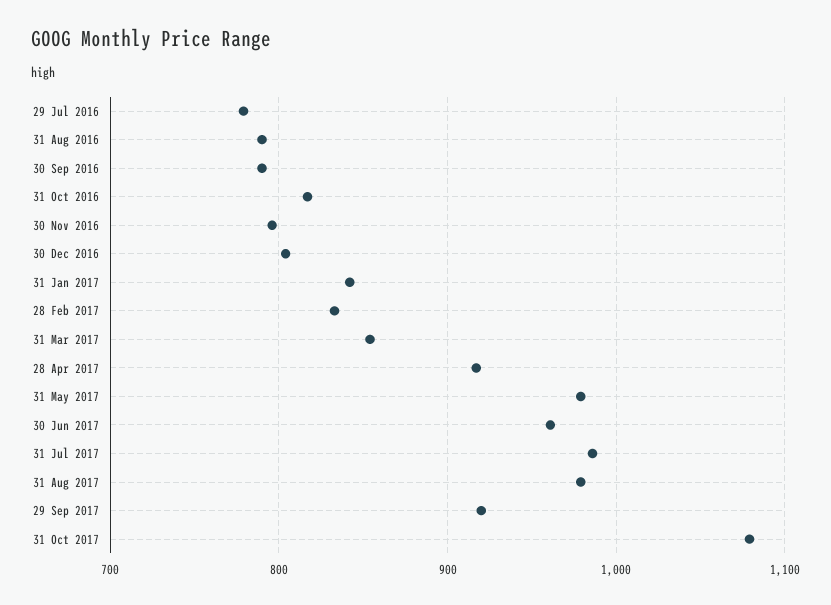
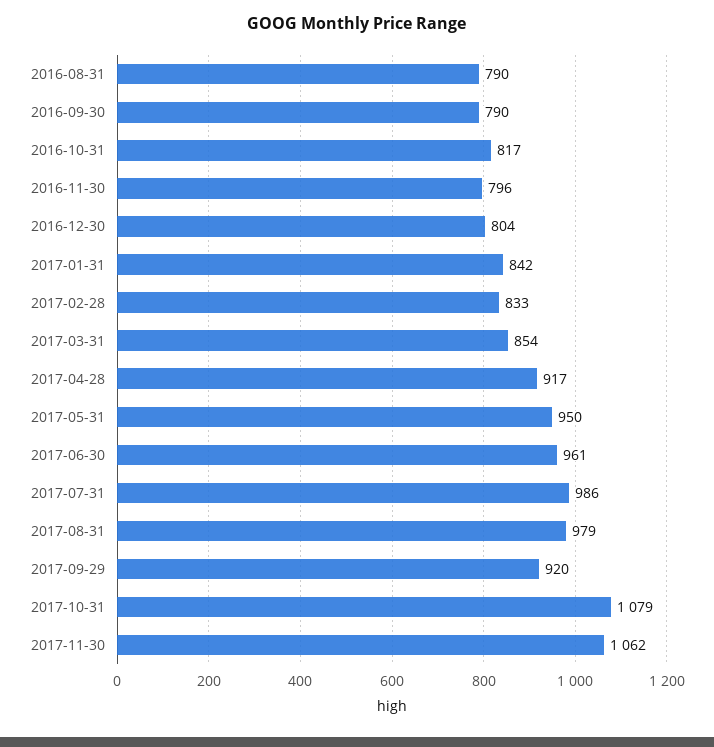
29 Jul 2016: 780 -> none
31 May 2017: 980 -> 950
2017-11-30: none -> 1062

